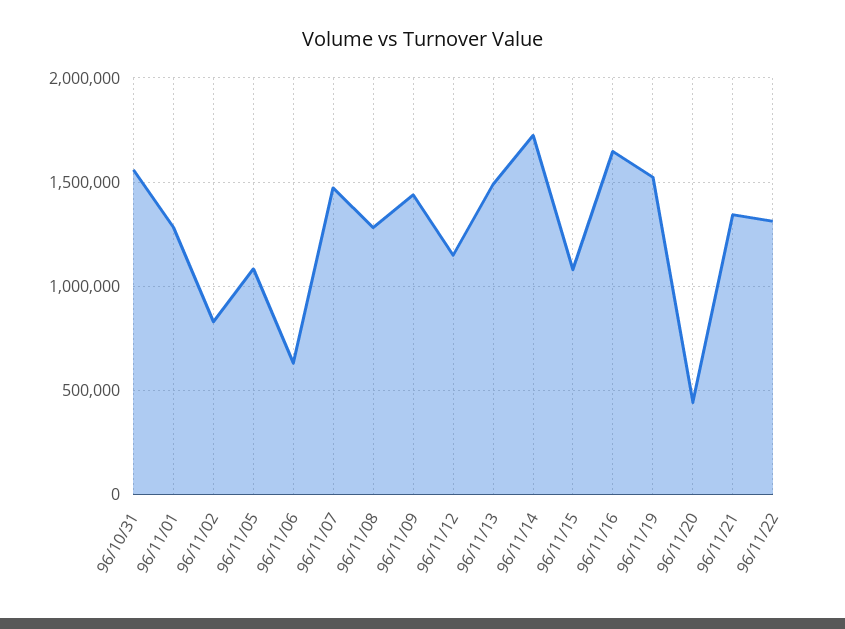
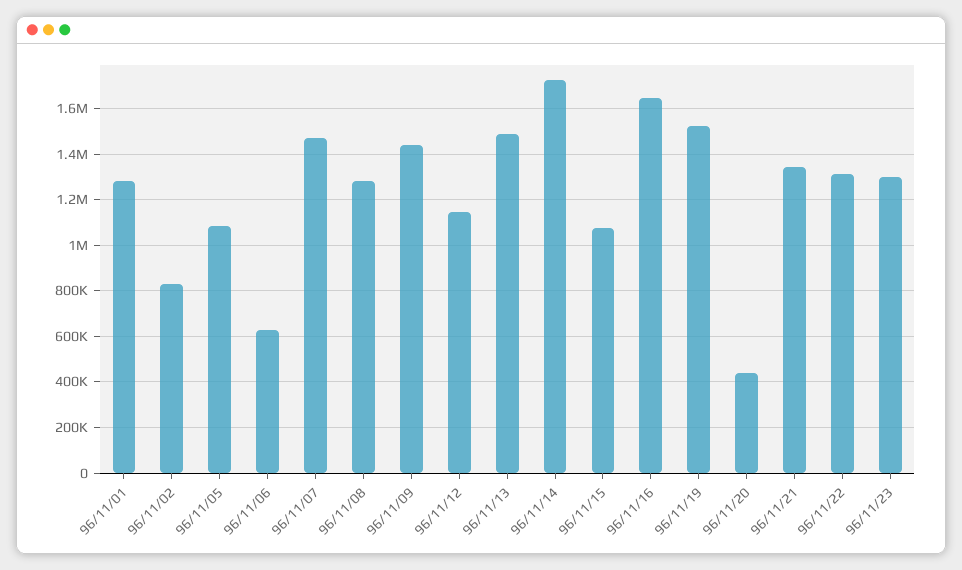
96/10/31: 1550000 -> none
96/11/23: none -> 1300000

